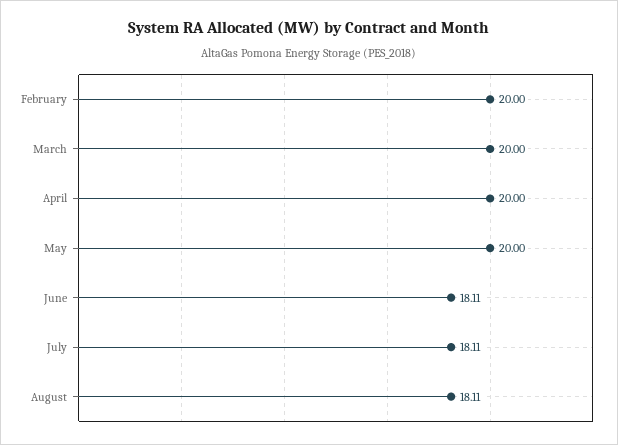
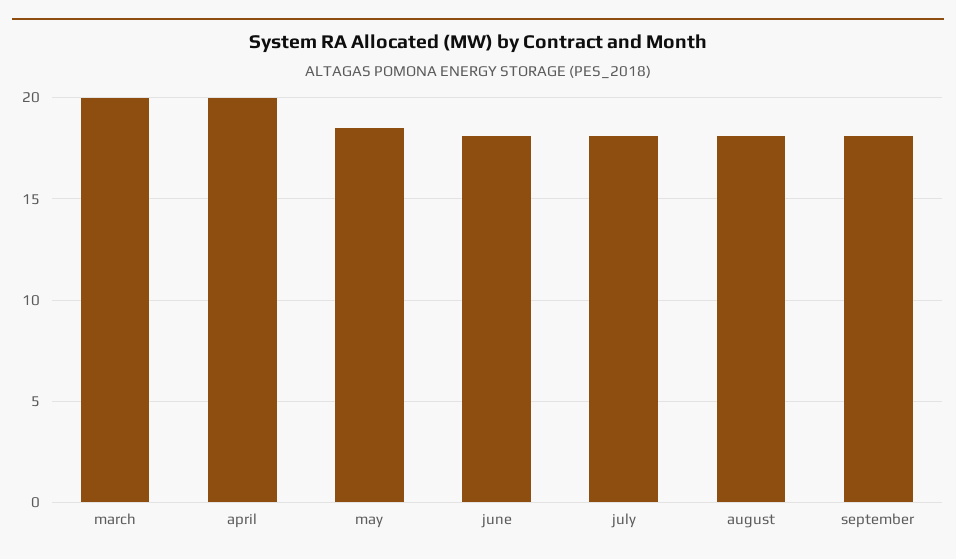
February: 20 -> none
May: 20 -> 18.5
september: none -> 18

